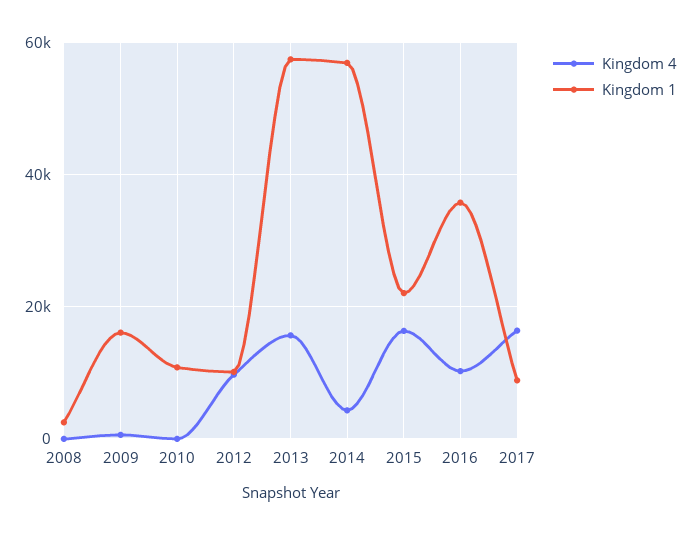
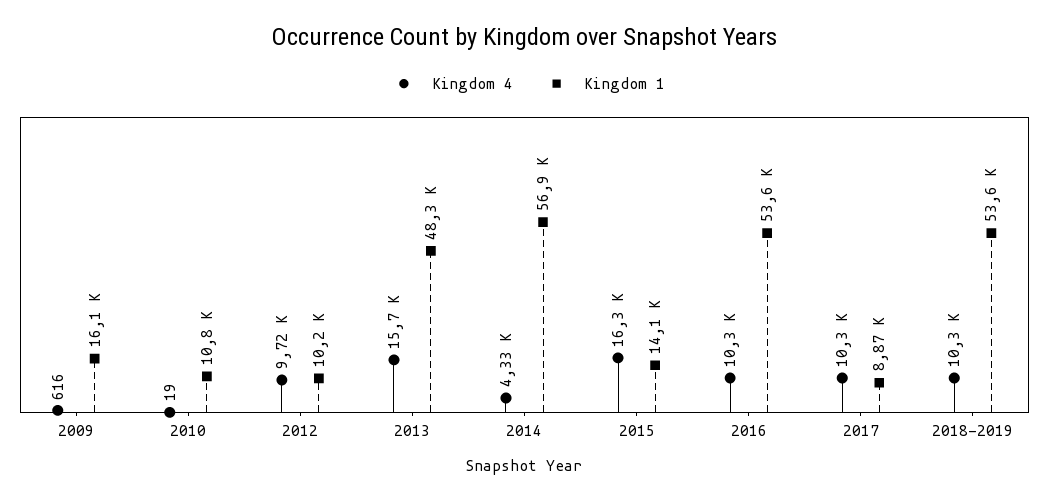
Kingdom 4, 2008: 0 -> none
Kingdom 1, 2008: 2000 -> none
Kingdom 1, 2013: 58000 -> 48300
Kingdom 1, 2015: 22000 -> 14100
Kingdom 1, 2016: 36000 -> 53600
Kingdom 4, 2017: 16000 -> 10300
Kingdom 4, 2018-2019: none -> 10300
Kingdom 1, 2018-2019: none -> 53600

